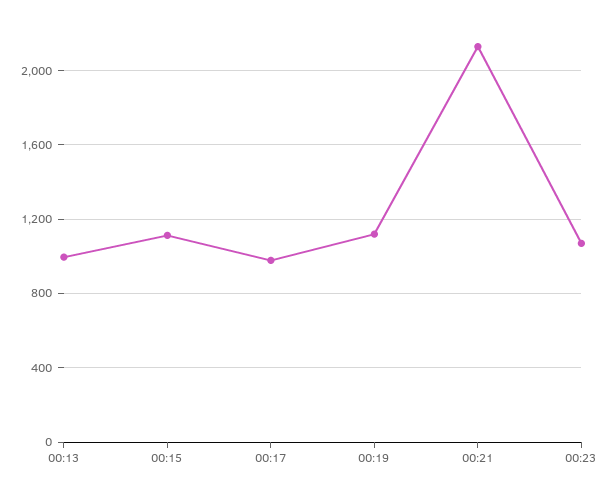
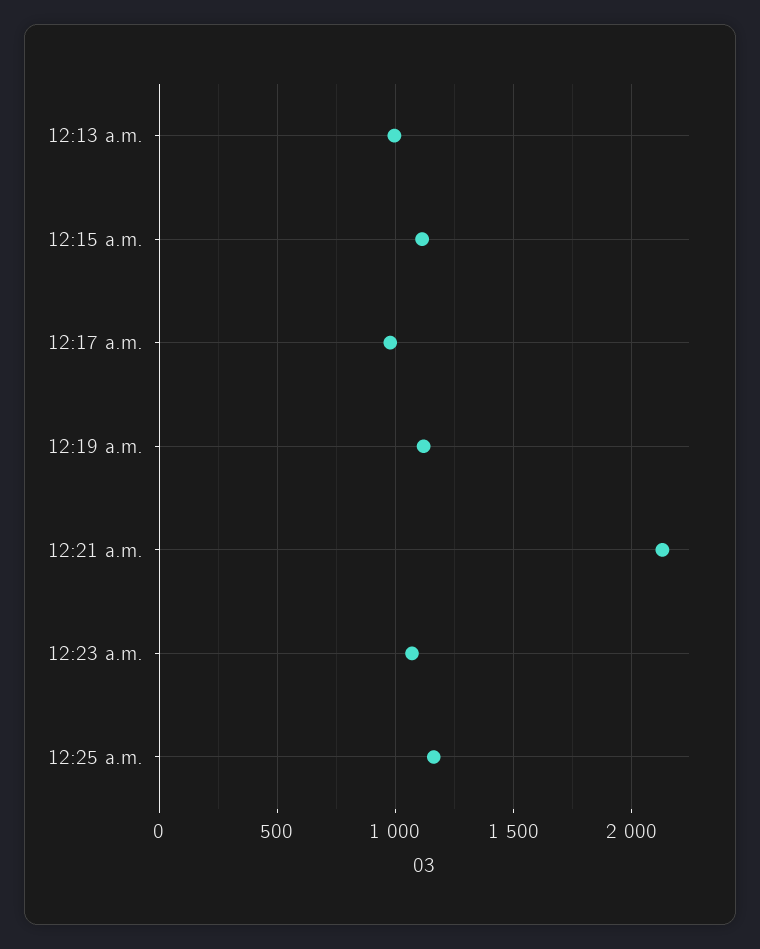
12:25 a.m.: none -> 1150

